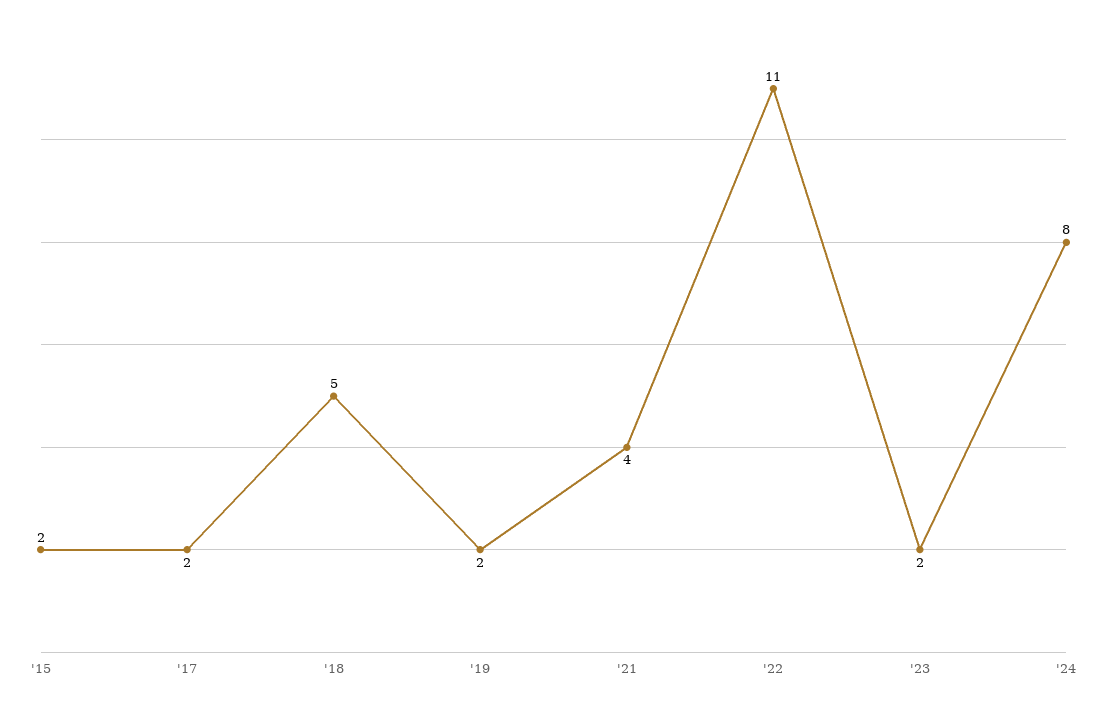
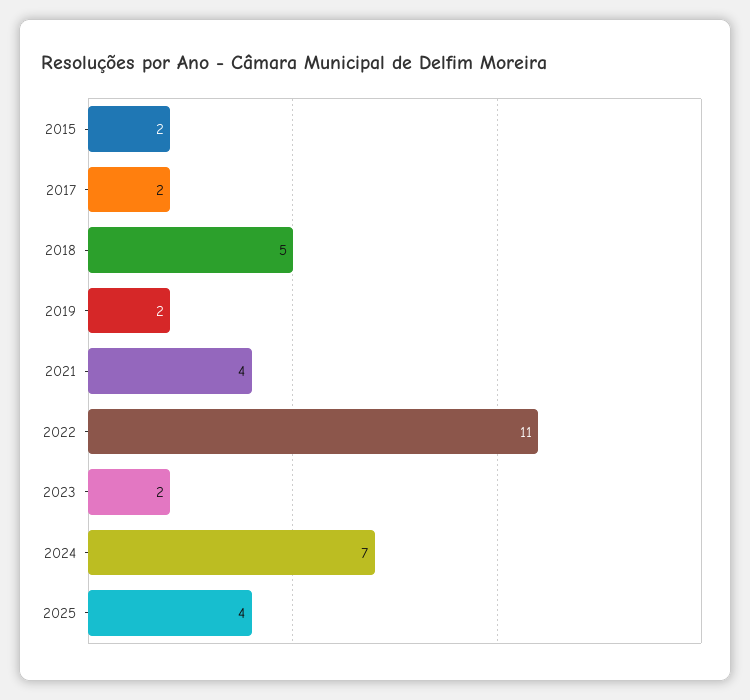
'24: 8 -> 7
2025: none -> 4

